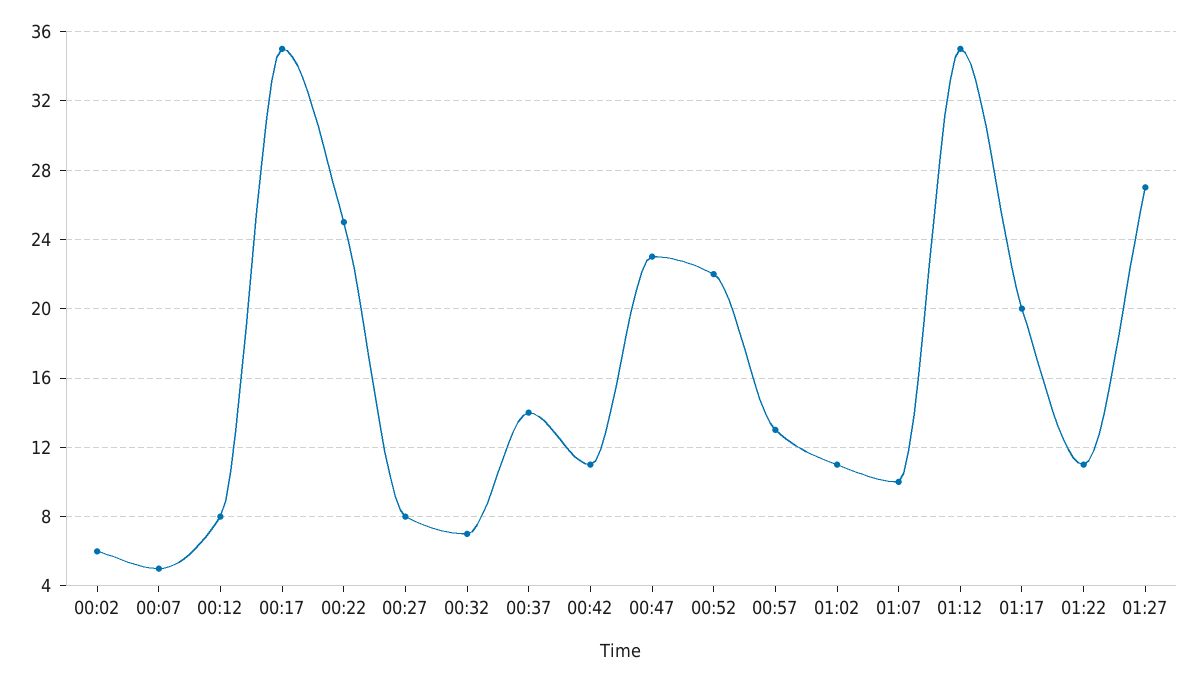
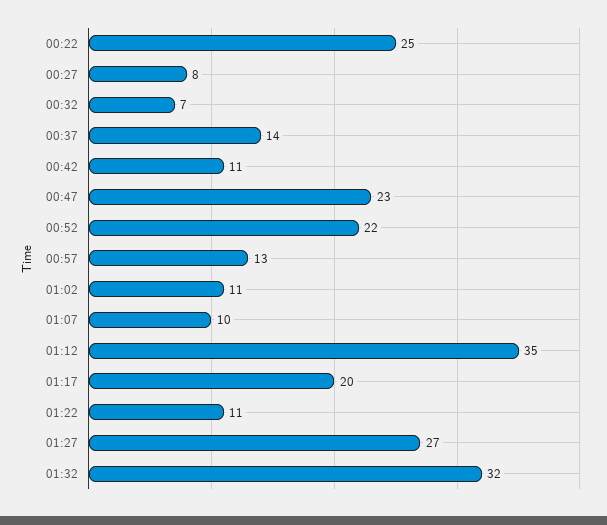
00:02: 6 -> none
00:07: 5 -> none
00:12: 8 -> none
00:17: 35 -> none
01:32: none -> 32

